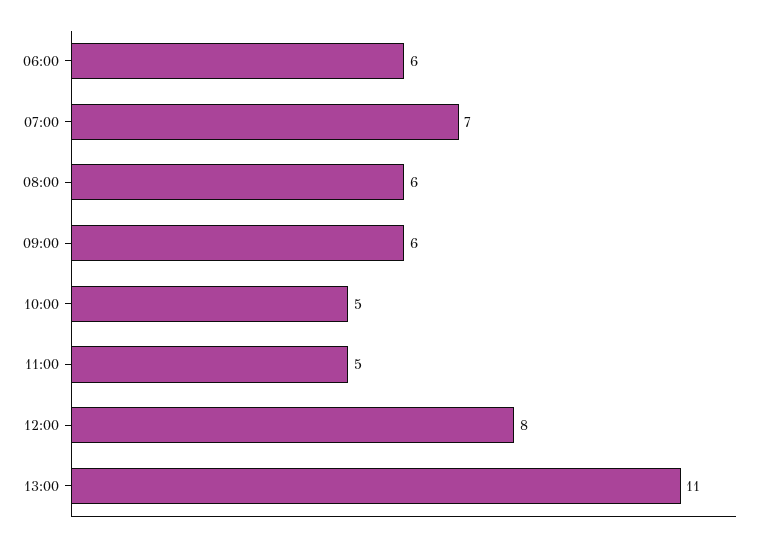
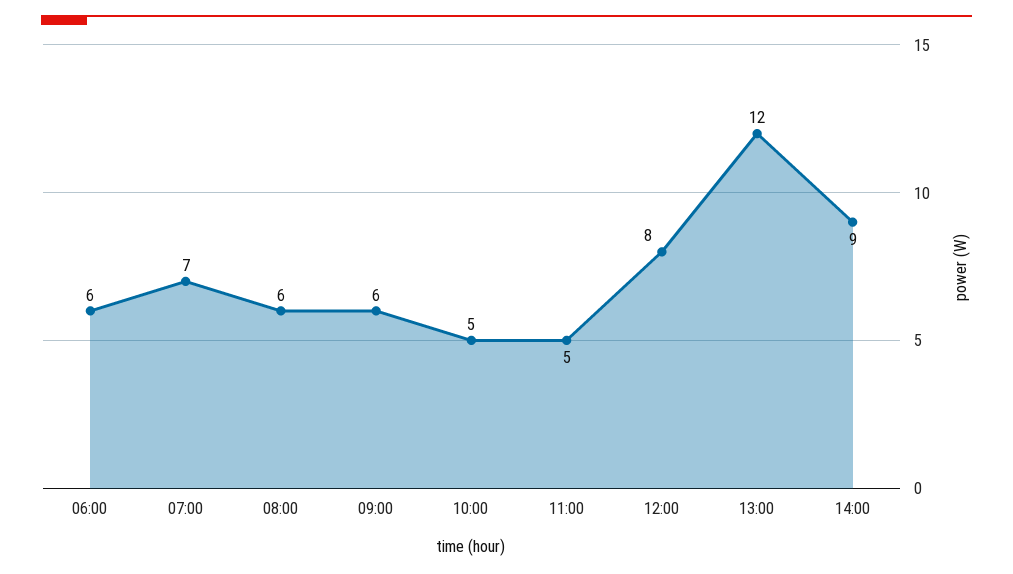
13:00: 11 -> 12
14:00: none -> 9

